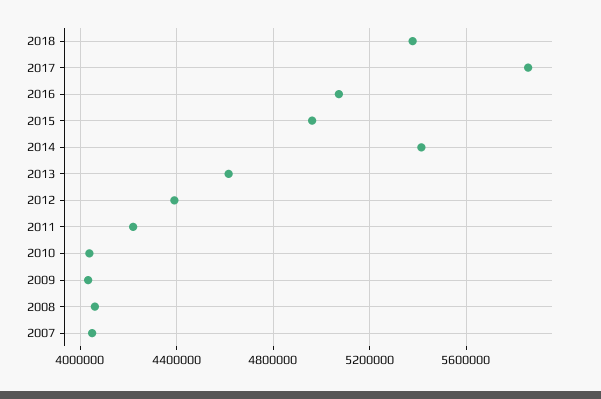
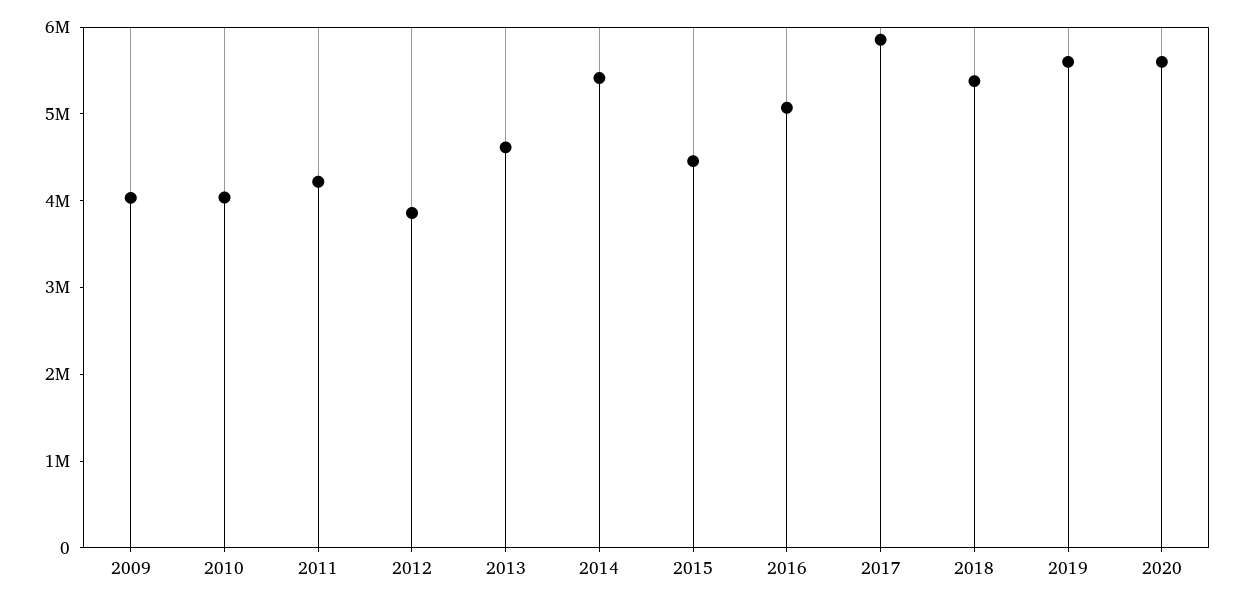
2015: 4950000 -> 4400000
2012: 4400000 -> 3800000
2008: 4050000 -> none
2007: 4050000 -> none
2019: none -> 5600000
2020: none -> 5600000

